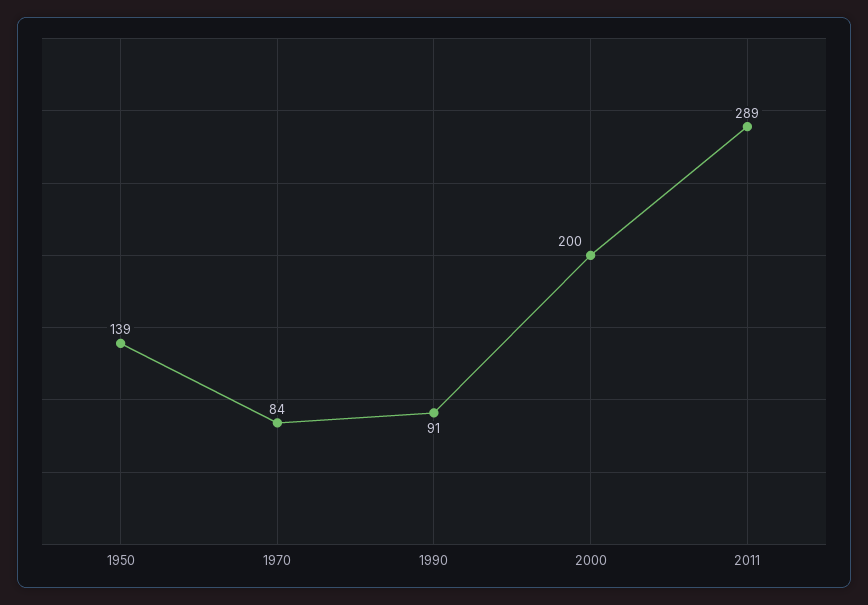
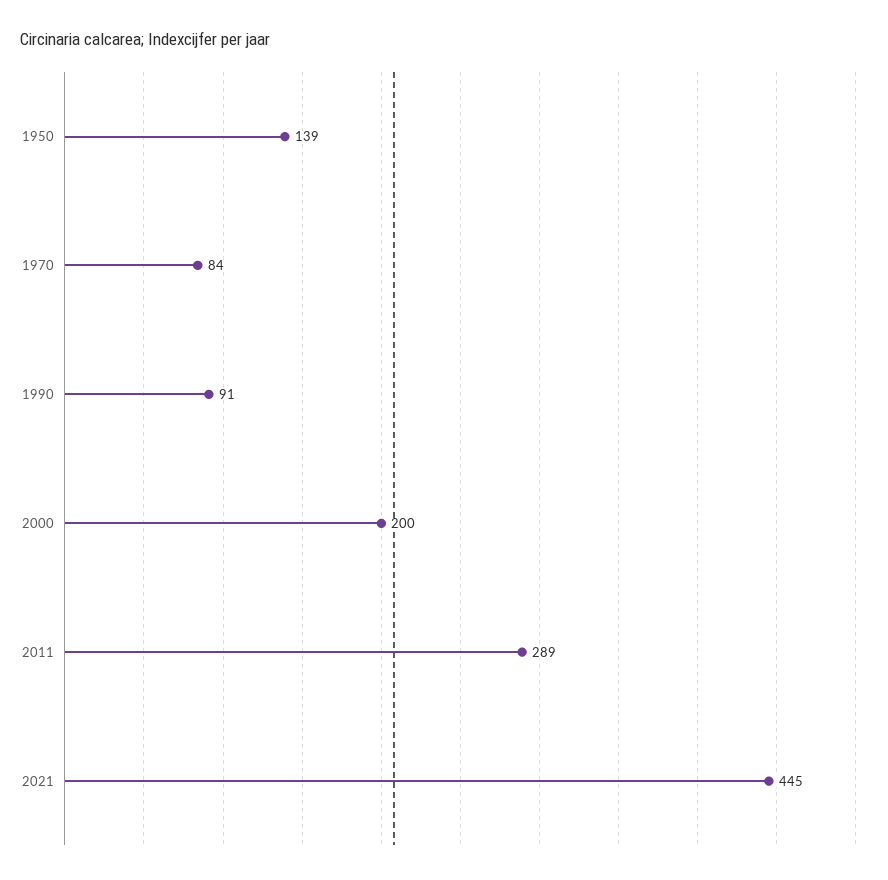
2021: none -> 445

